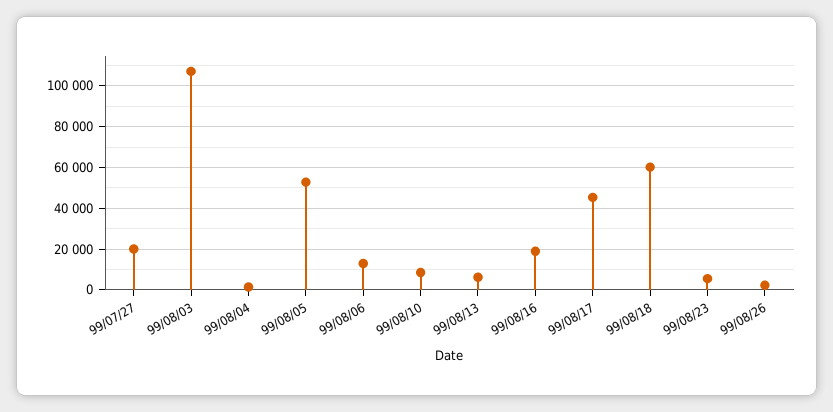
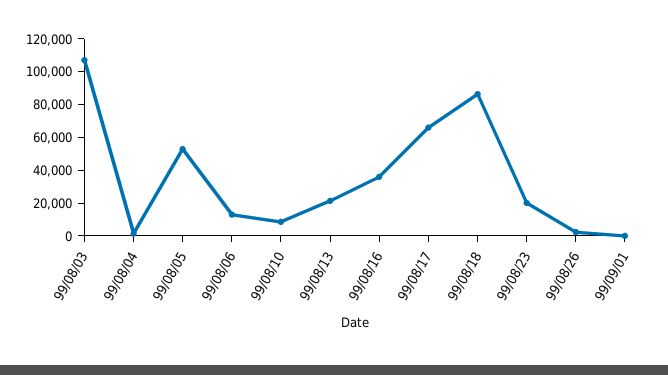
99/07/27: 20000 -> none
99/08/13: 5000 -> 20000
99/08/16: 20000 -> 35000
99/08/17: 45000 -> 65000
99/08/18: 60000 -> 85000
99/08/23: 5000 -> 20000
99/09/01: none -> 0

